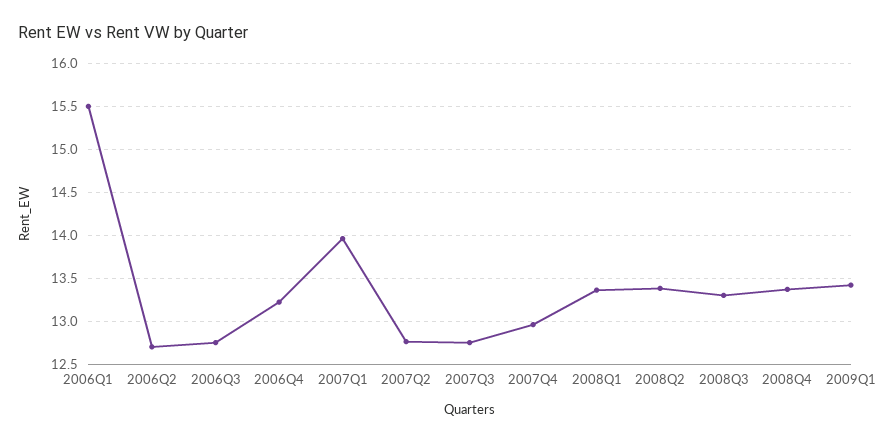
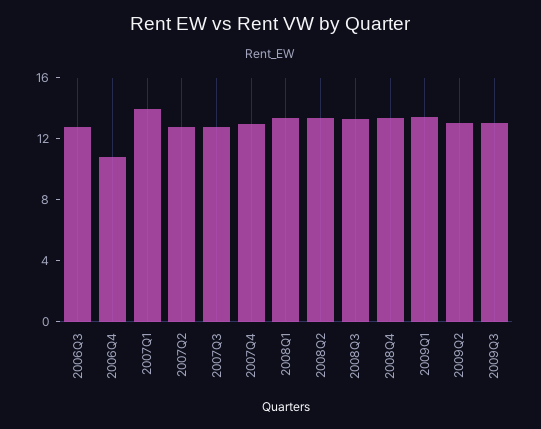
2006Q1: 15.5 -> none
2006Q2: 12.7 -> none
2006Q4: 13.2 -> 11
2009Q2: none -> 13
2009Q3: none -> 13

